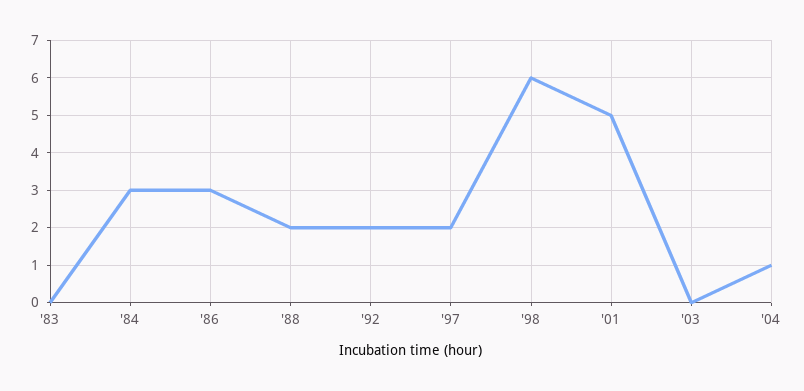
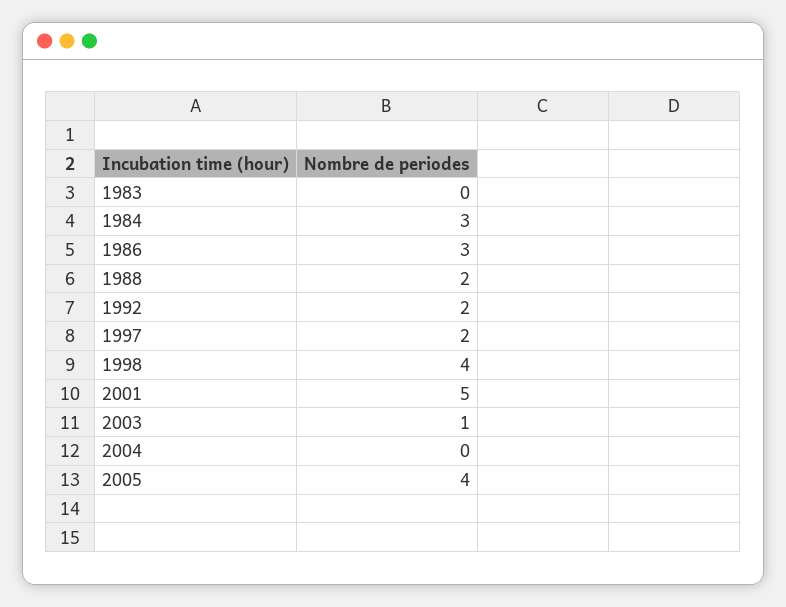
'98: 6 -> 4
'03: 0 -> 1
'04: 1 -> 0
2005: none -> 4

